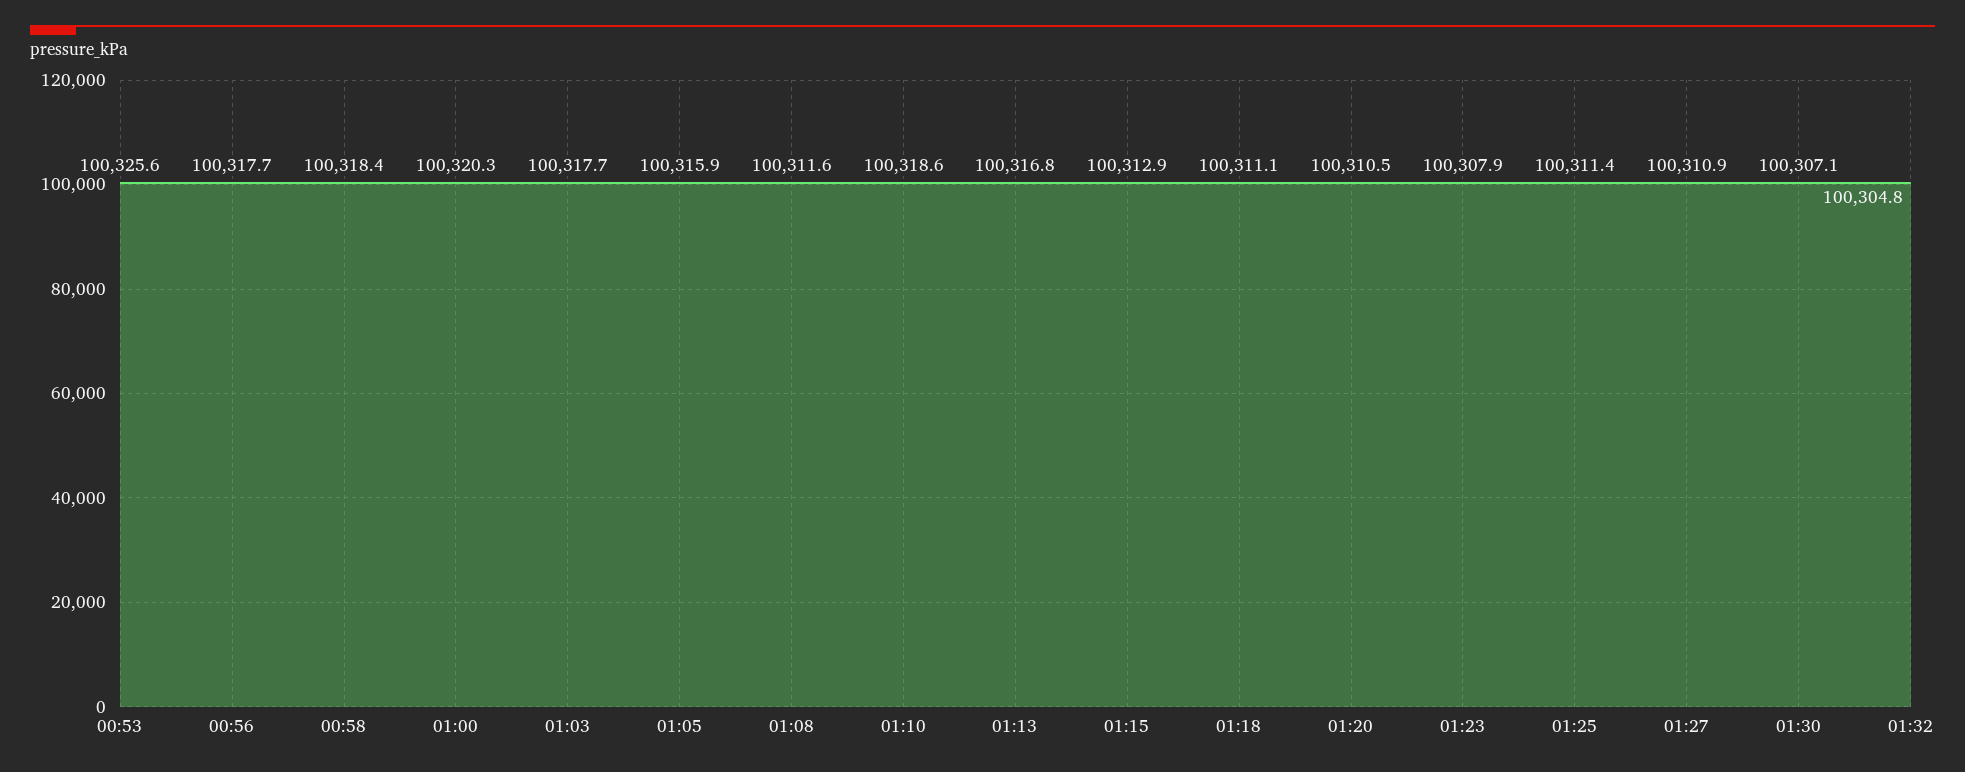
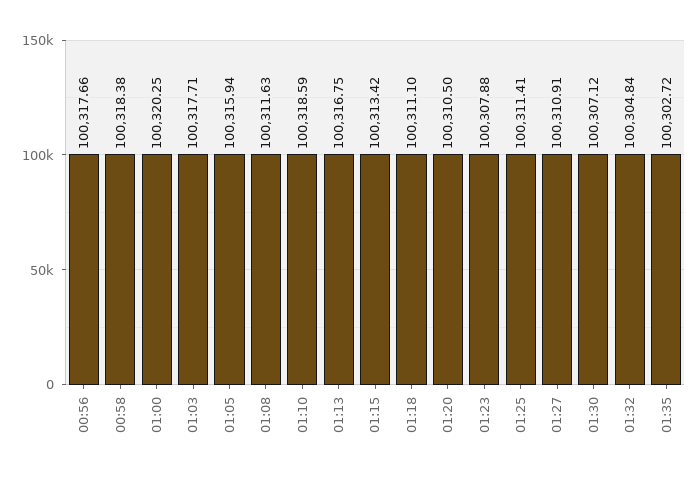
00:53: 100325.6 -> none
01:15: 100312.9 -> 100313.42
01:35: none -> 100302.72

